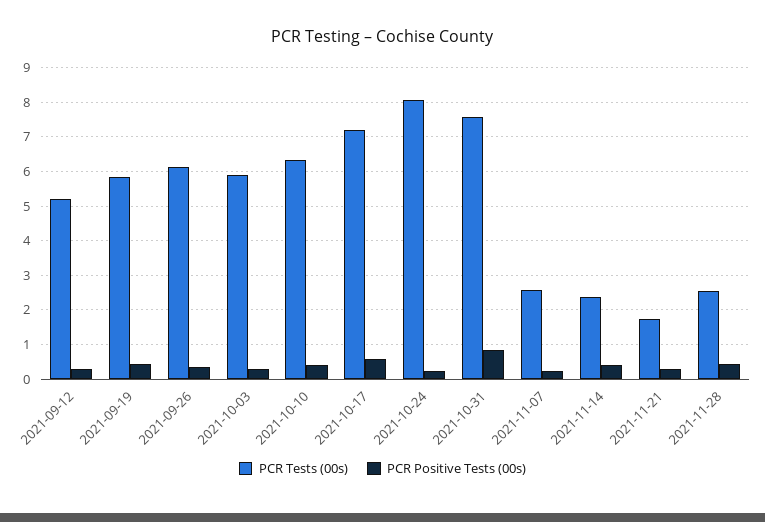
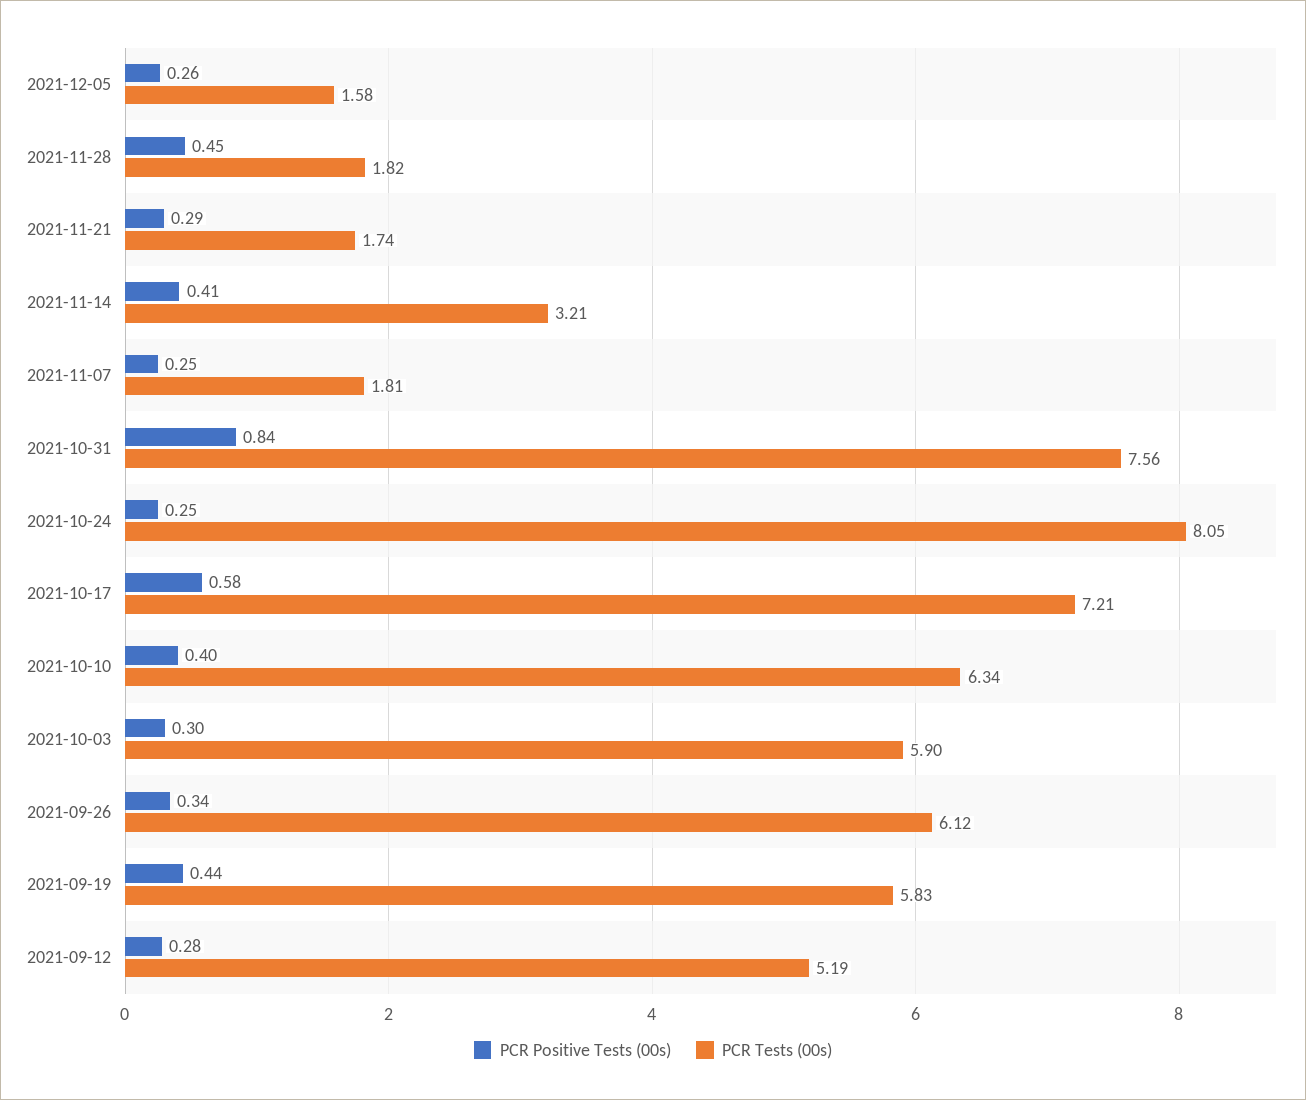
PCR Tests (00s), 2021-11-07: 2.6 -> 1.81
PCR Tests (00s), 2021-11-14: 2.4 -> 3.21
PCR Tests (00s), 2021-11-28: 2.6 -> 1.82
PCR Positive Tests (00s), 2021-12-05: none -> 0.26
PCR Tests (00s), 2021-12-05: none -> 1.58

